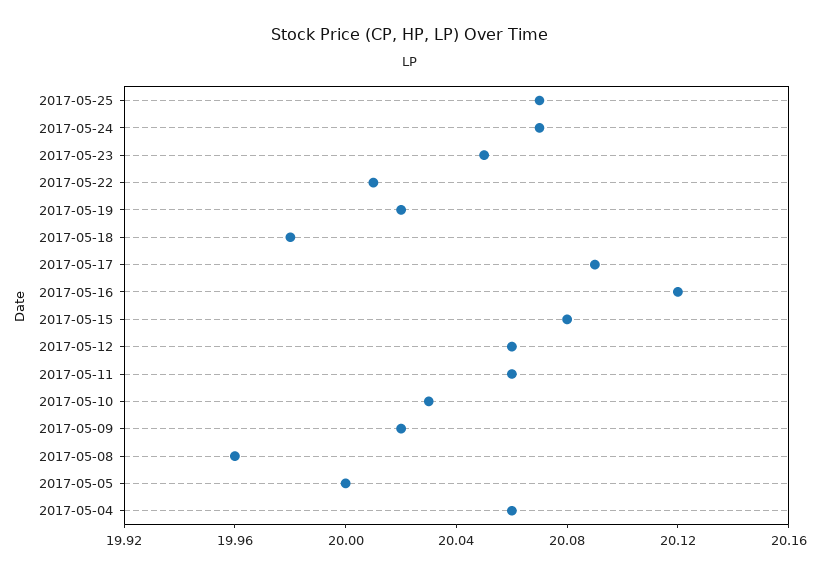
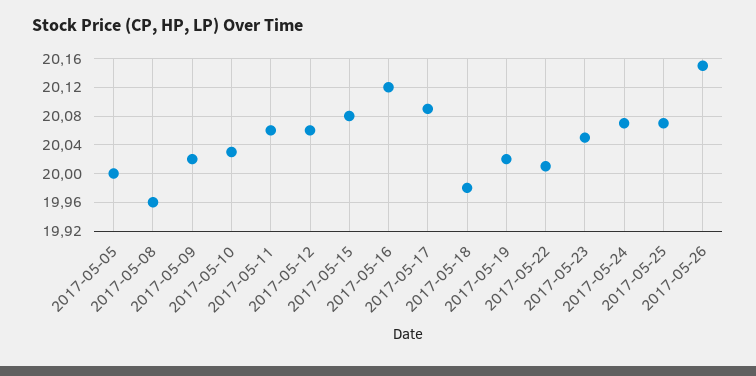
2017-05-04: 20.06 -> none
2017-05-26: none -> 20.15

